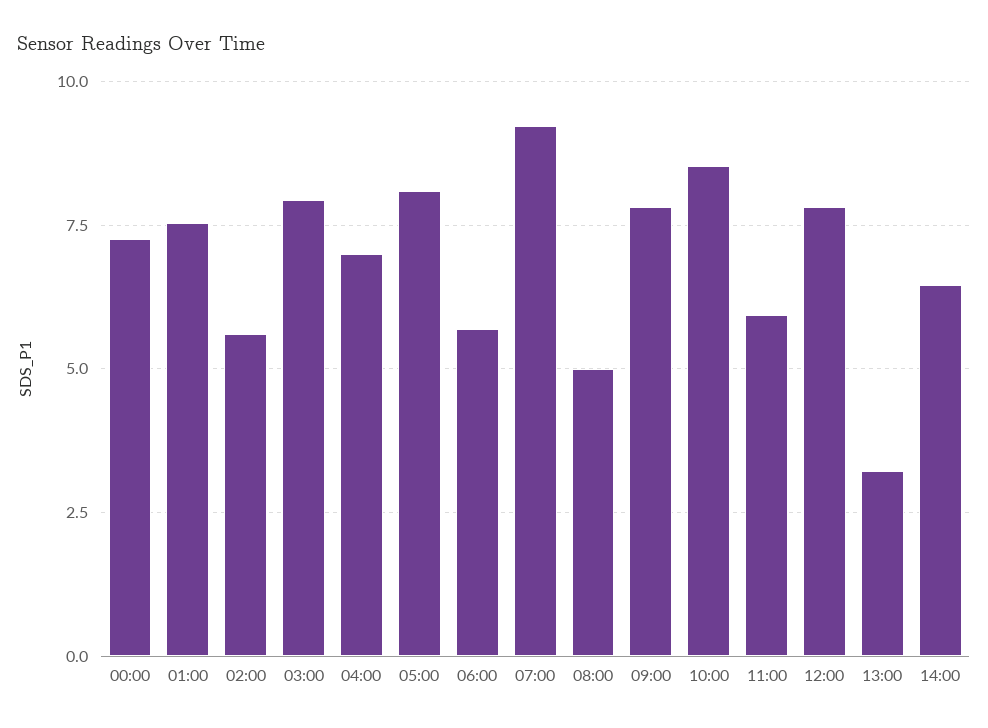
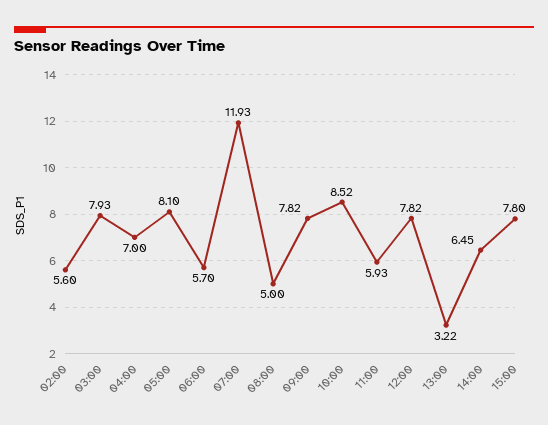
00:00: 7.25 -> none
01:00: 7.5 -> none
07:00: 9.25 -> 11.93
15:00: none -> 7.8

